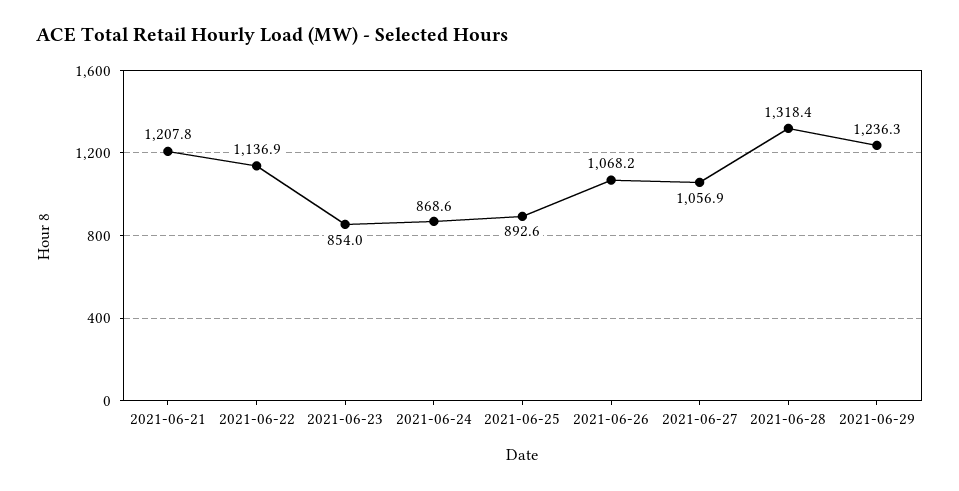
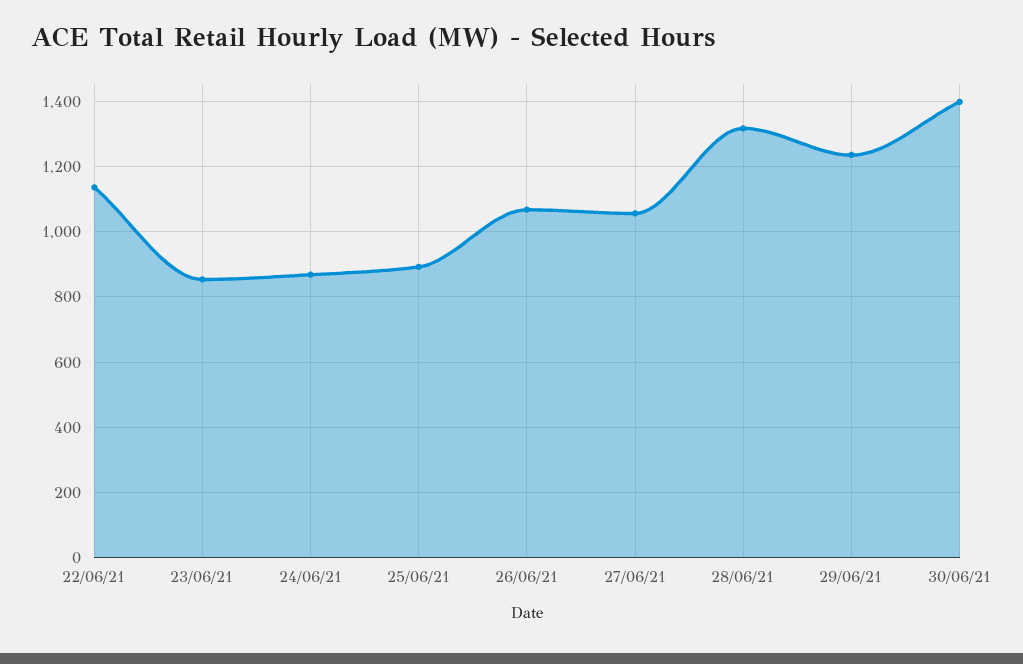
2021-06-21: 1207.8 -> none
30/06/21: none -> 1400

